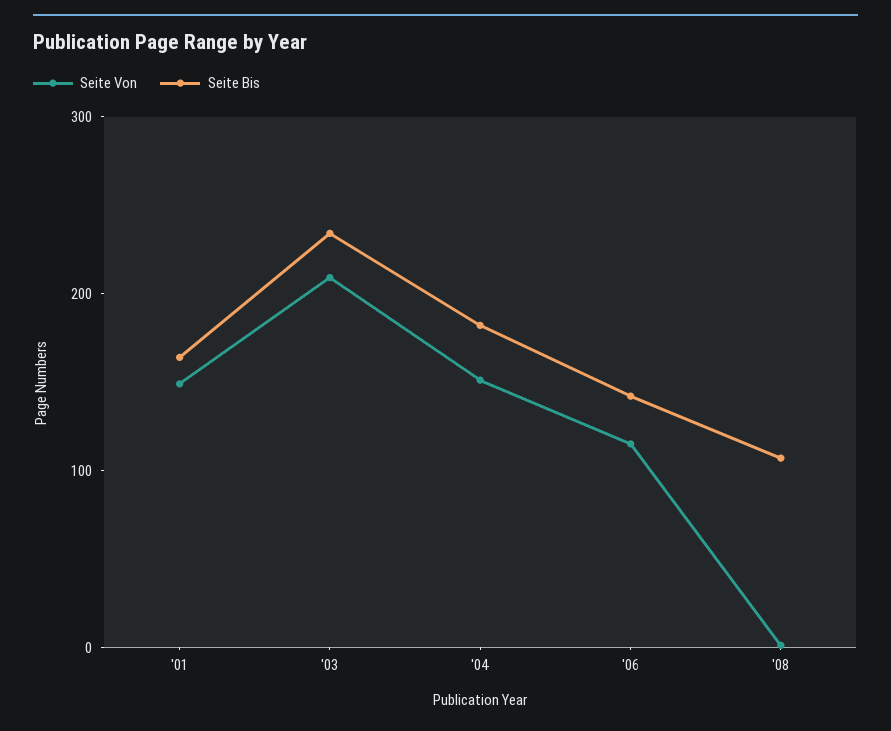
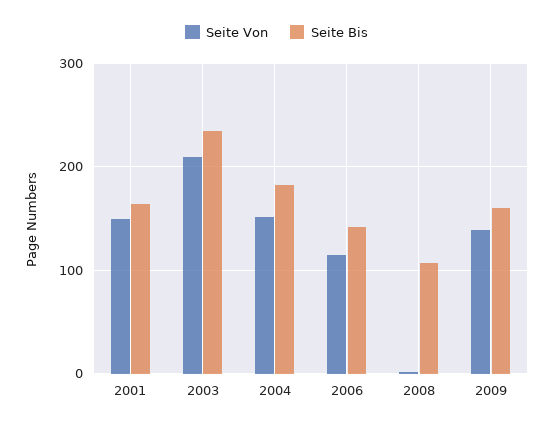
Seite Von, 2009: none -> 140
Seite Bis, 2009: none -> 160

